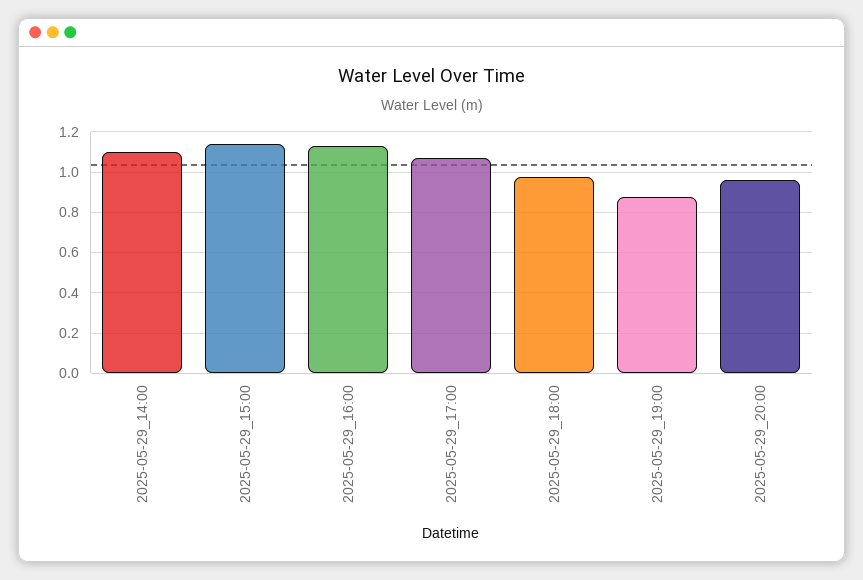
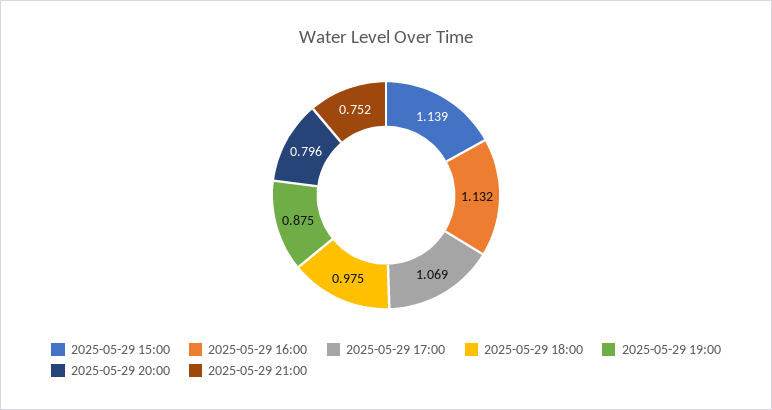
2025-05-29_14:00: 1.1 -> none
2025-05-29_20:00: 0.95 -> 0.796
2025-05-29 21:00: none -> 0.752

